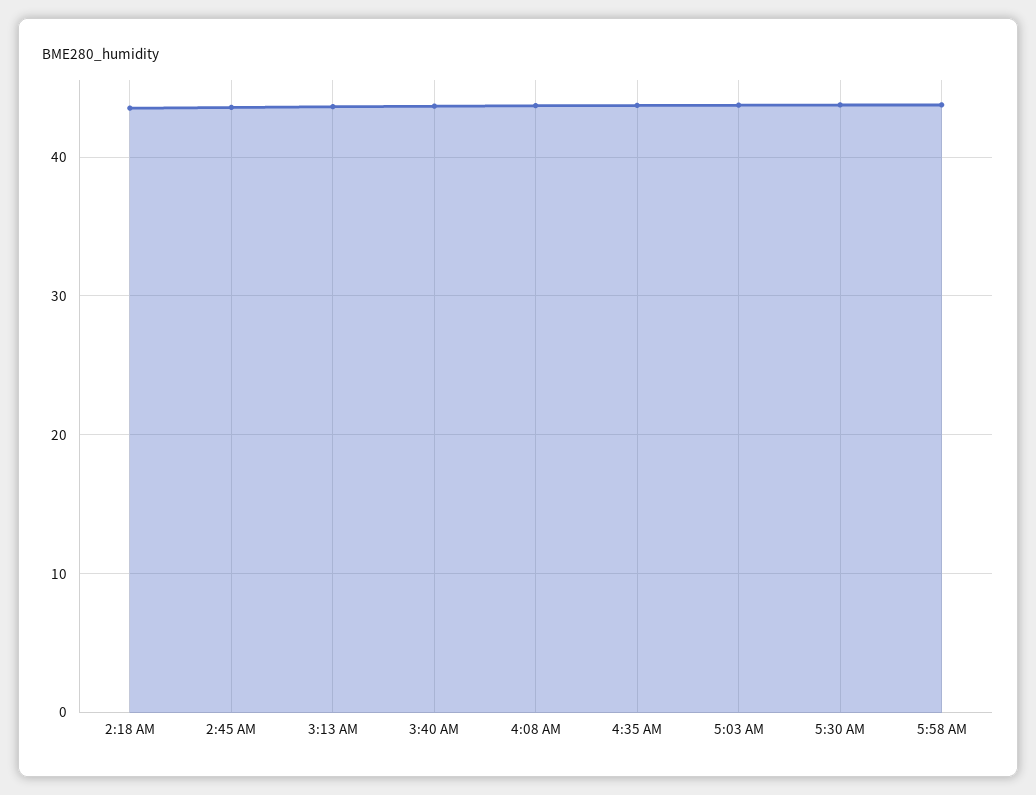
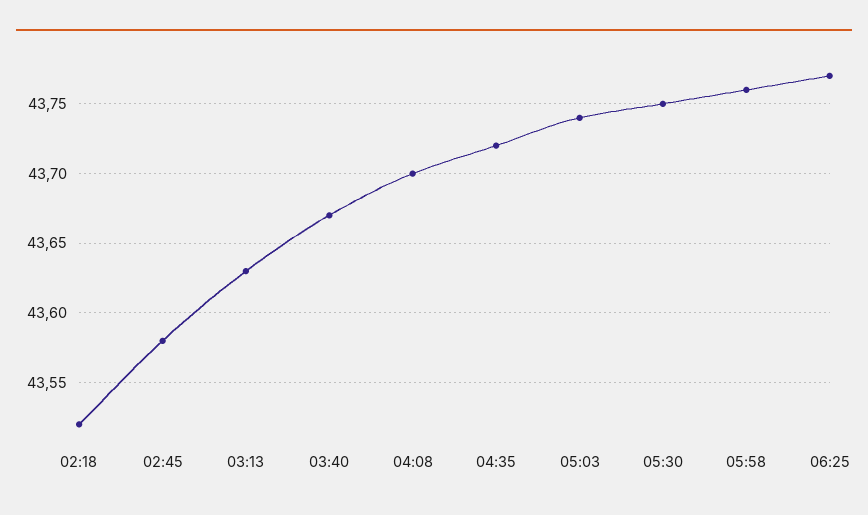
06:25: none -> 43.77

